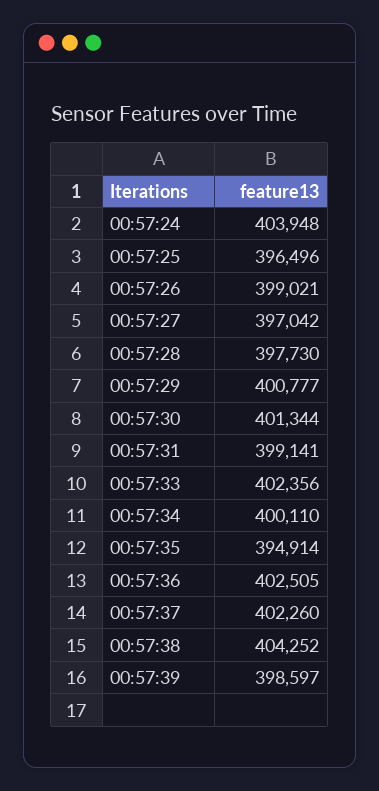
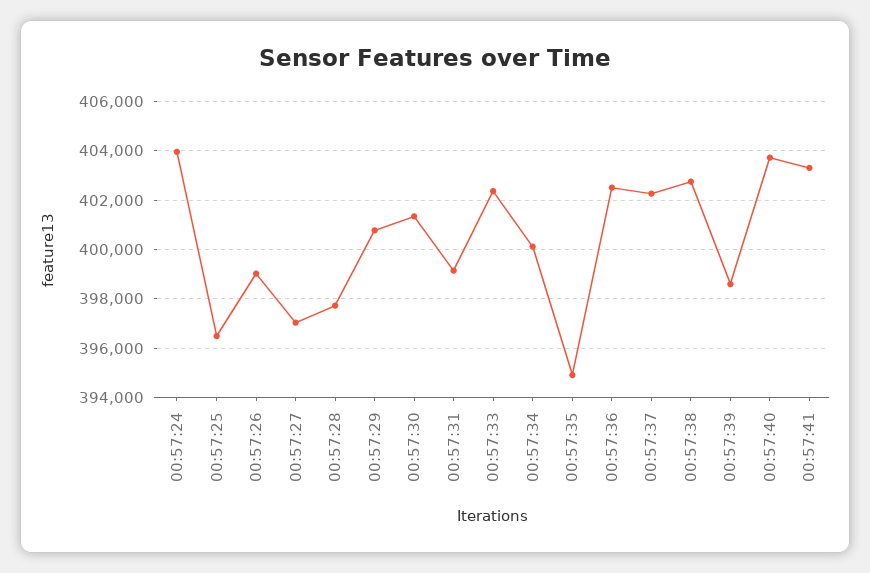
00:57:38: 404252 -> 402750
00:57:40: none -> 403750
00:57:41: none -> 403250

